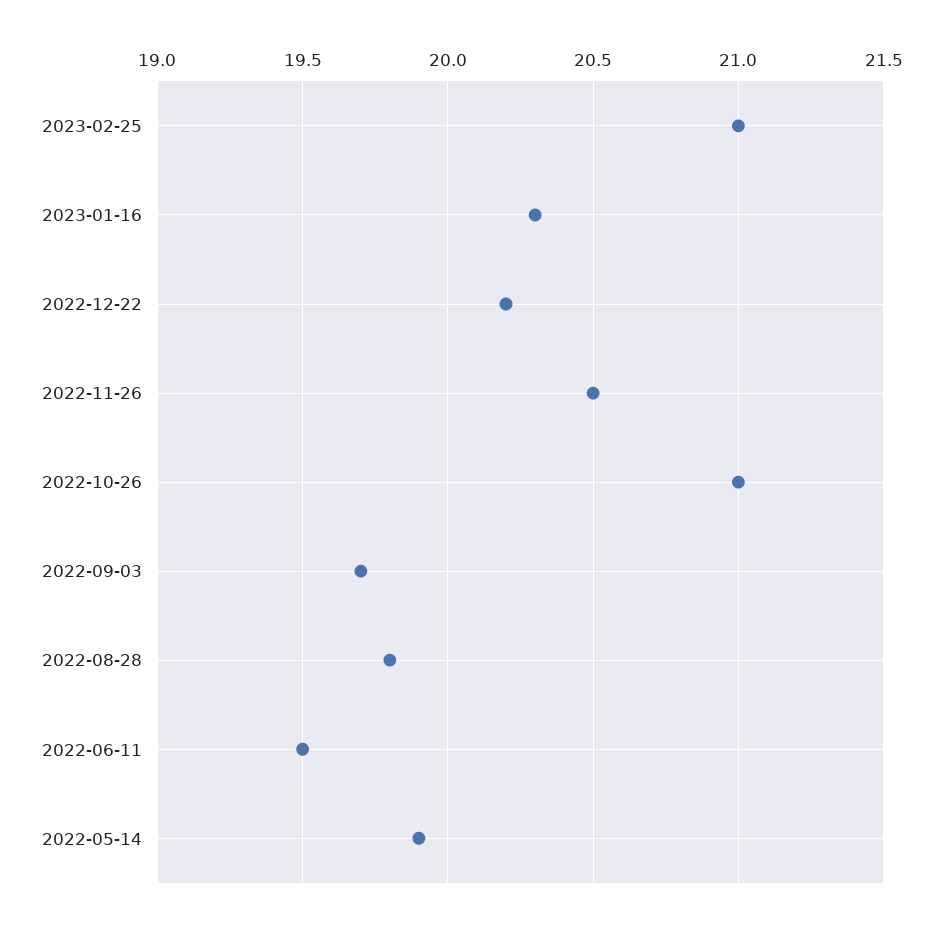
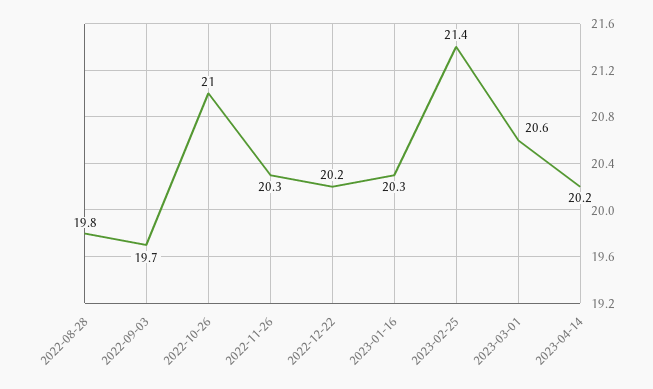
2023-02-25: 21 -> 21.4
2022-11-26: 20.5 -> 20.3
2022-06-11: 19.5 -> none
2022-05-14: 19.9 -> none
2023-03-01: none -> 20.6
2023-04-14: none -> 20.2

